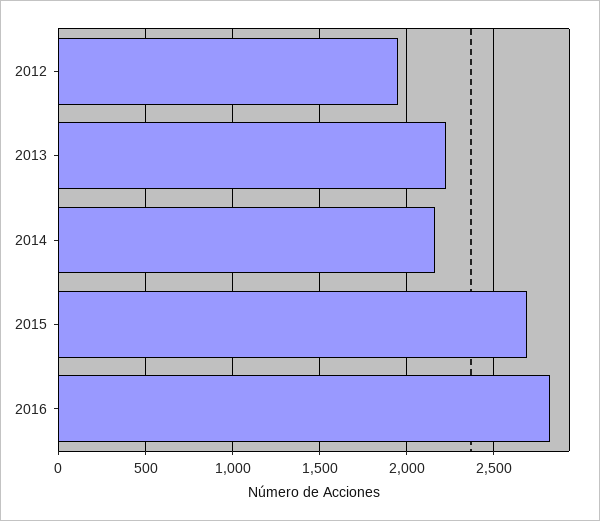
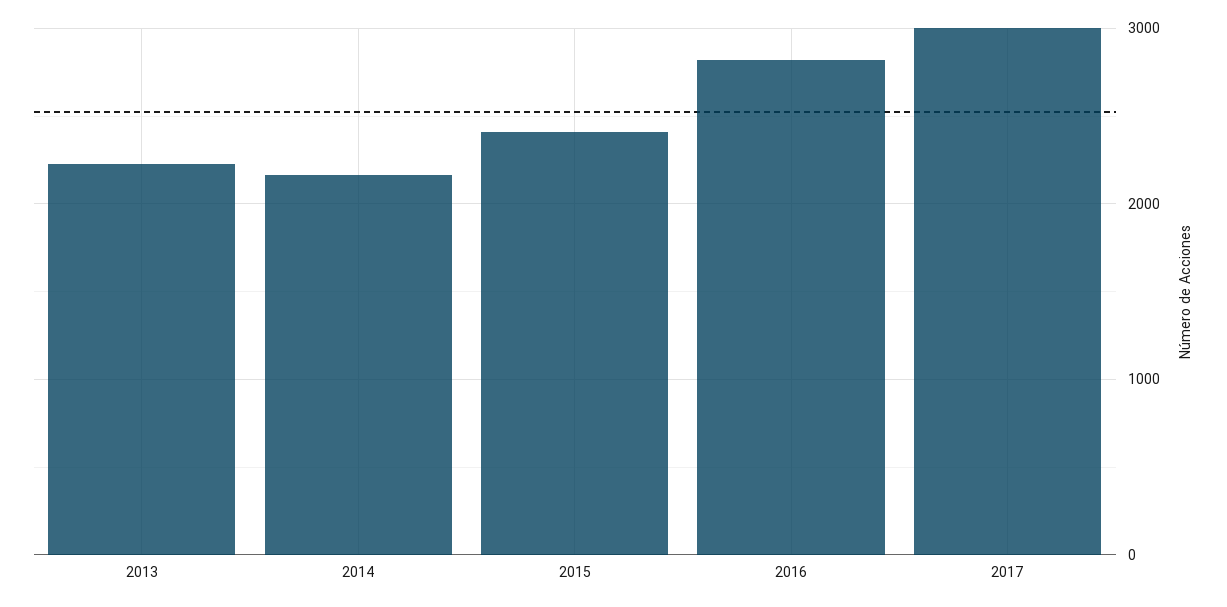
2012: 1950 -> none
2015: 2700 -> 2400
2017: none -> 3000

